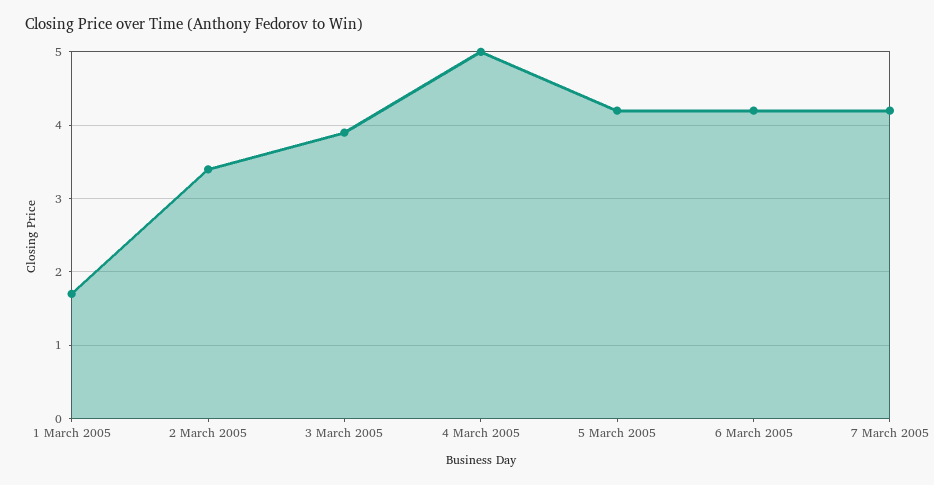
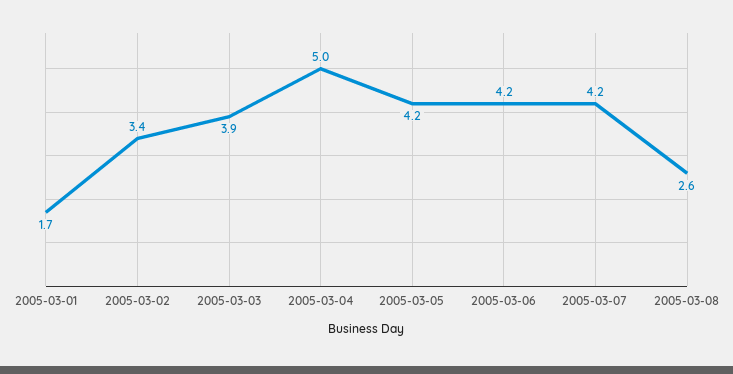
2005-03-08: none -> 2.6

